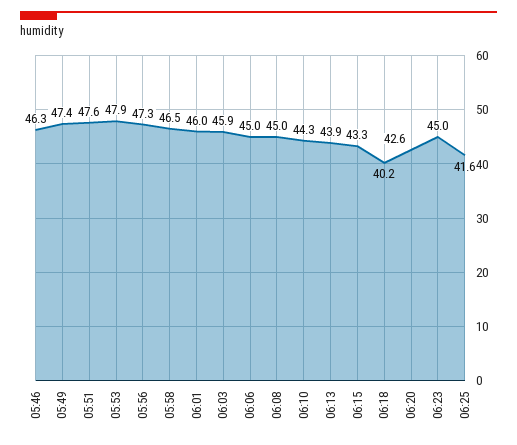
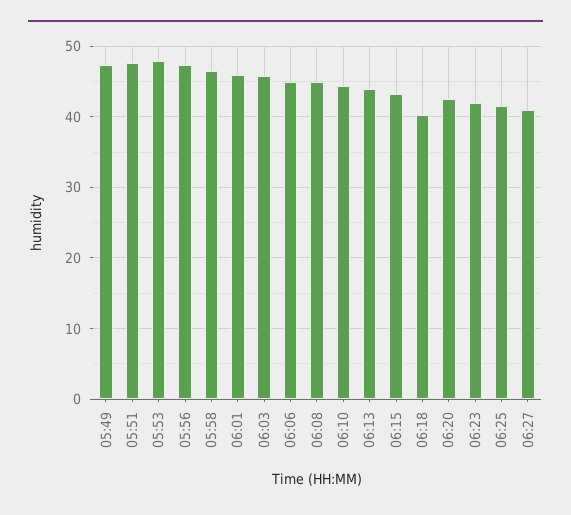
05:46: 46.3 -> none
06:23: 45 -> 42
06:27: none -> 41

